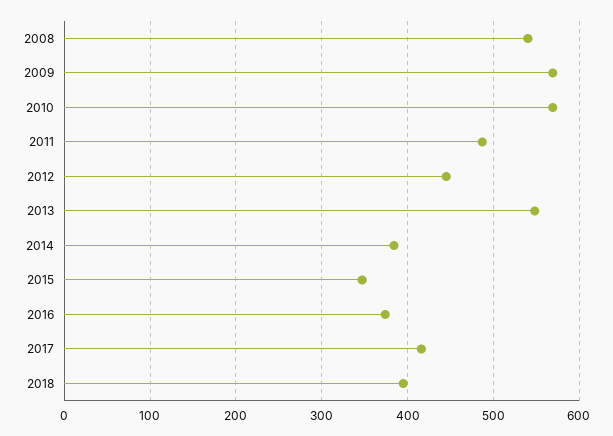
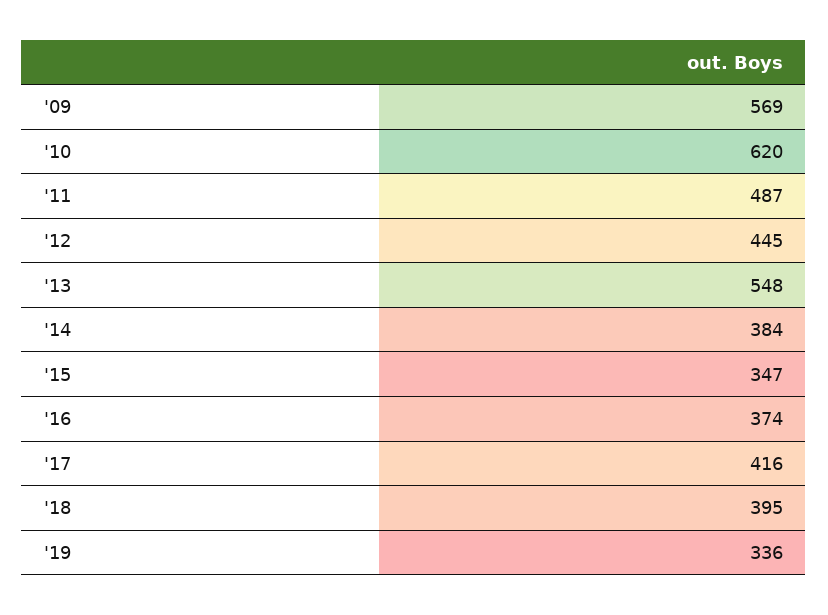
2008: 540 -> none
2010: 570 -> 620
'19: none -> 336

